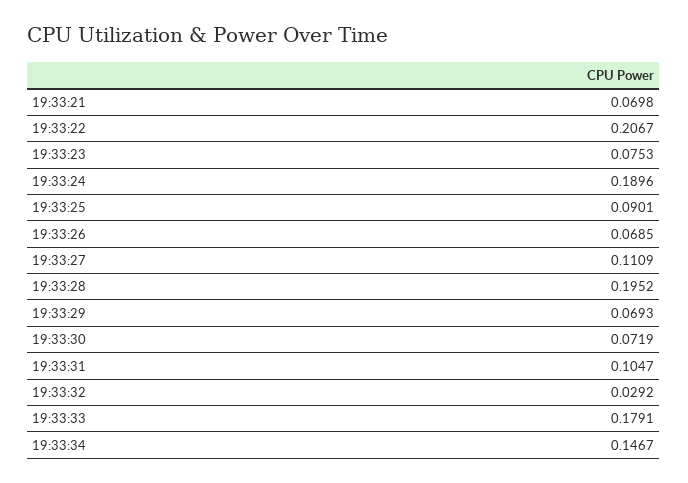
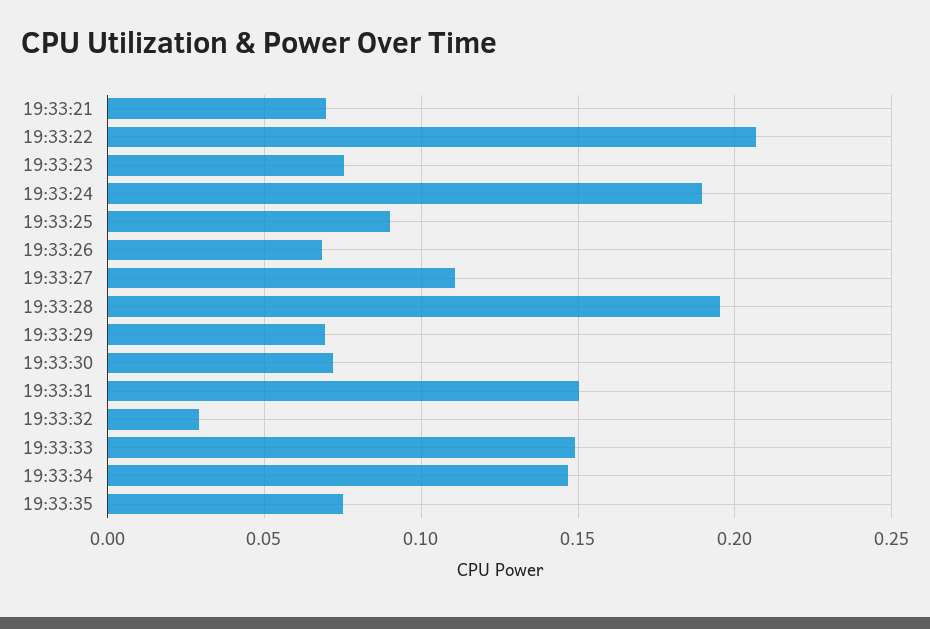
19:33:31: 0.1047 -> 0.15
19:33:33: 0.1791 -> 0.15
19:33:35: none -> 0.075

